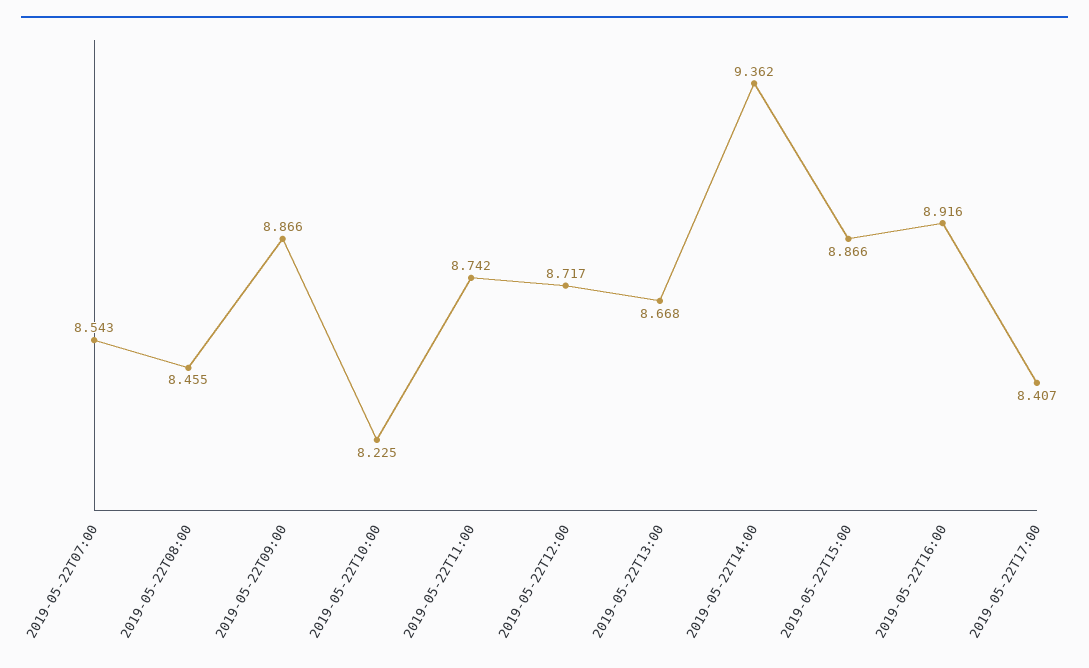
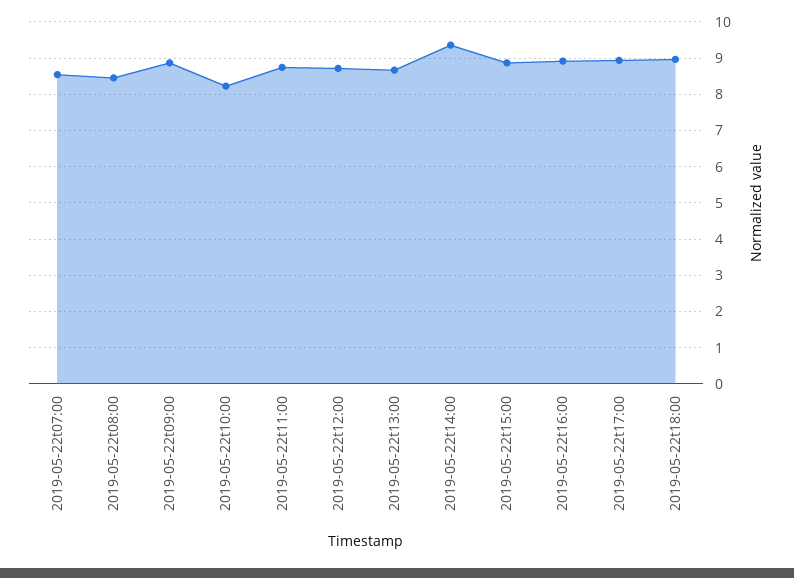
2019-05-22T17:00: 8.407 -> 9
2019-05-22t18:00: none -> 9

